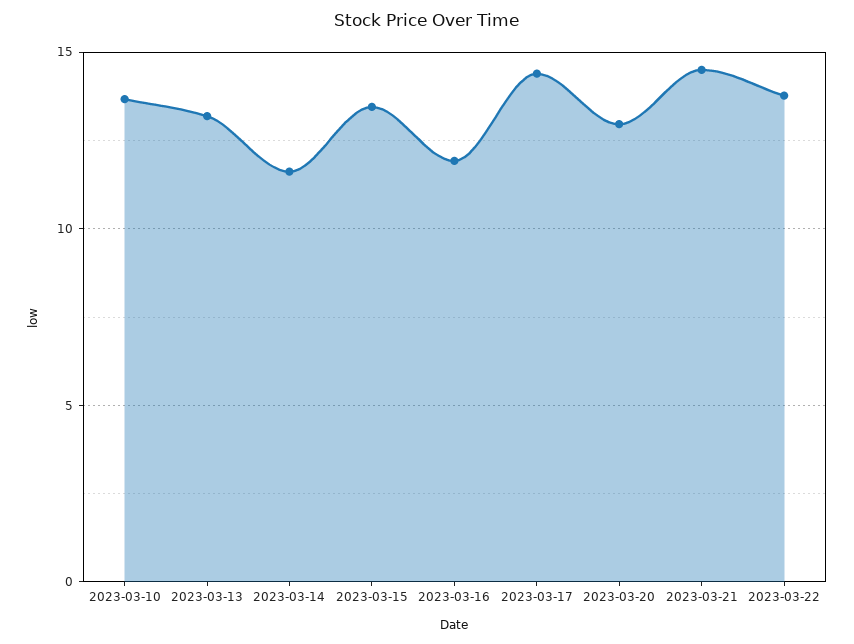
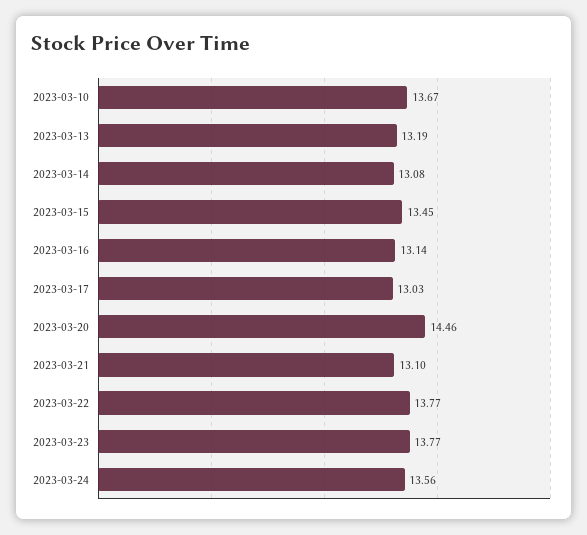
2023-03-14: 11.5 -> 13.08
2023-03-16: 12 -> 13.14
2023-03-17: 14.5 -> 13.03
2023-03-20: 13 -> 14.46
2023-03-21: 14.5 -> 13.1
2023-03-23: none -> 13.77
2023-03-24: none -> 13.56

